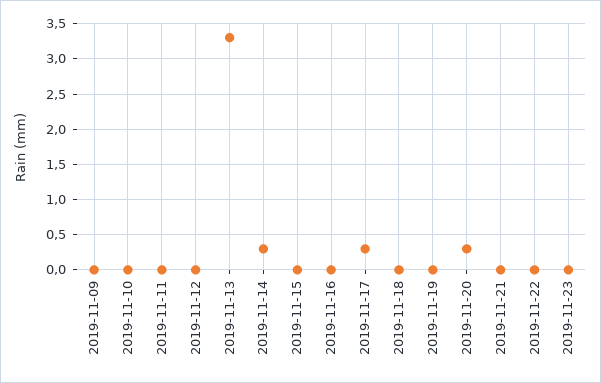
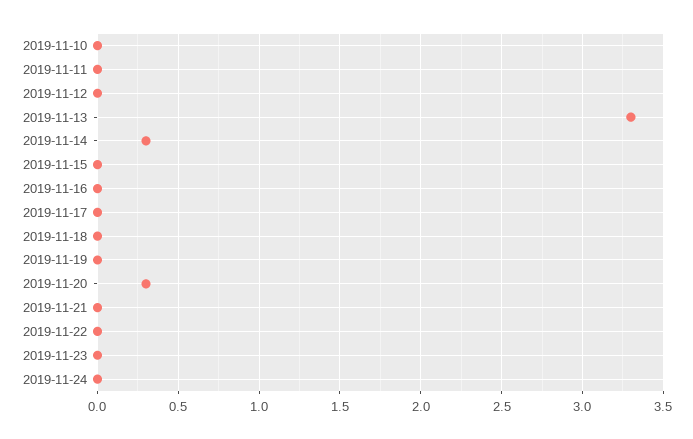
2019-11-09: 0 -> none
2019-11-17: 0.3 -> 0
2019-11-24: none -> 0

